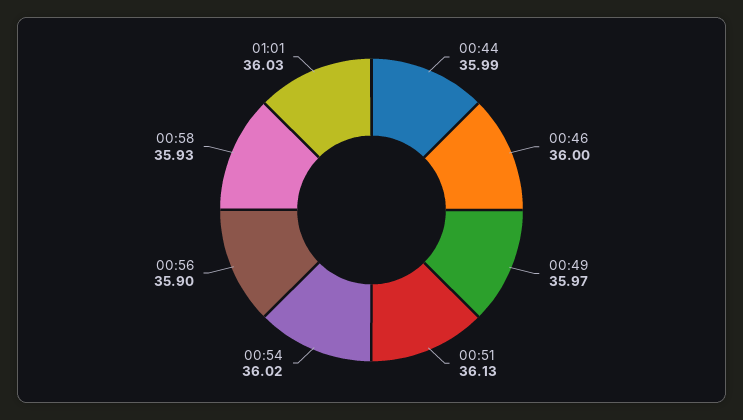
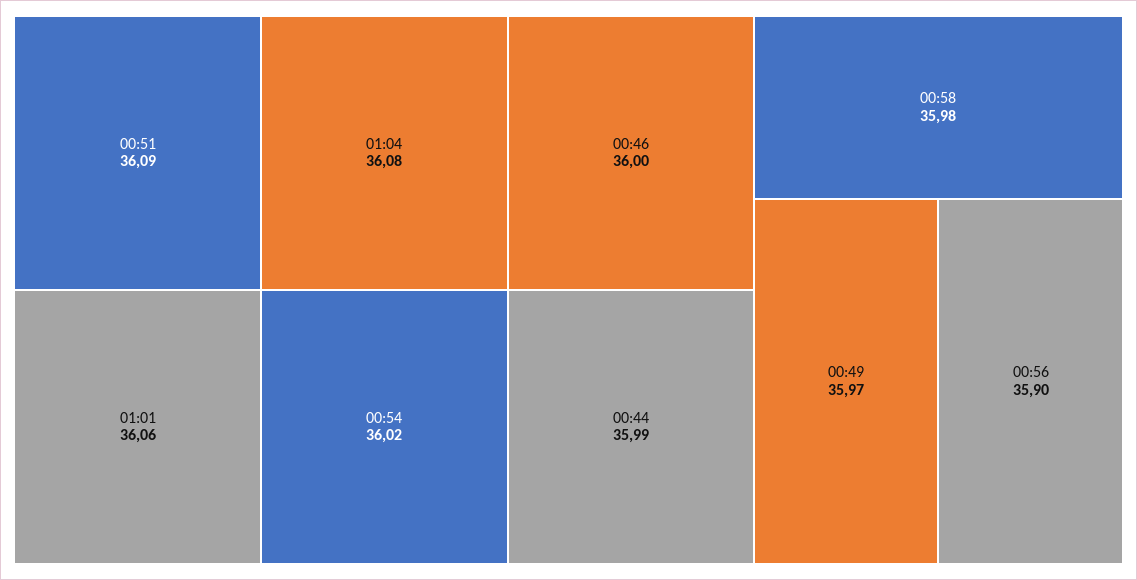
00:51: 36.13 -> 36.09
00:58: 35.93 -> 35.98
01:01: 36.03 -> 36.06
01:04: none -> 36.08

